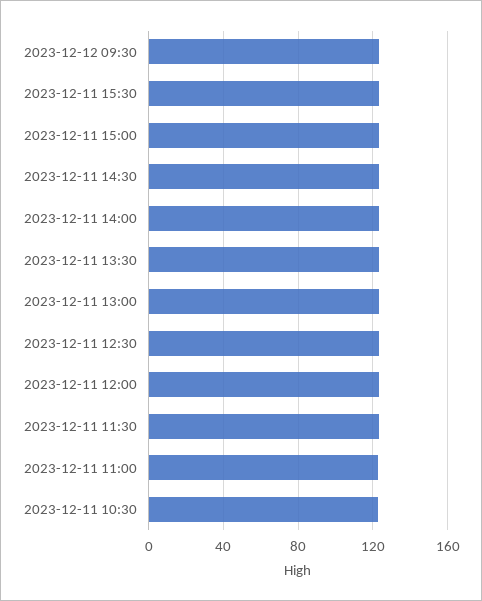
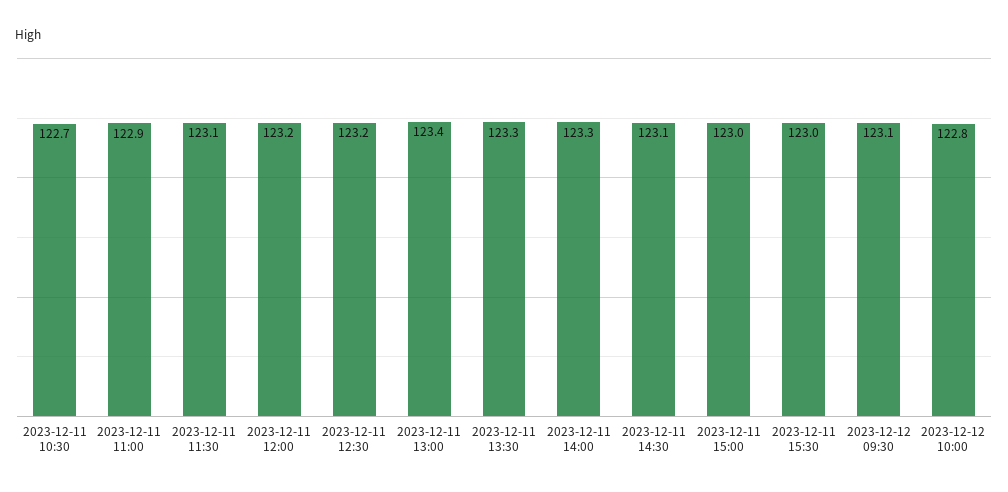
2023-12-12 10:00: none -> 122.8

